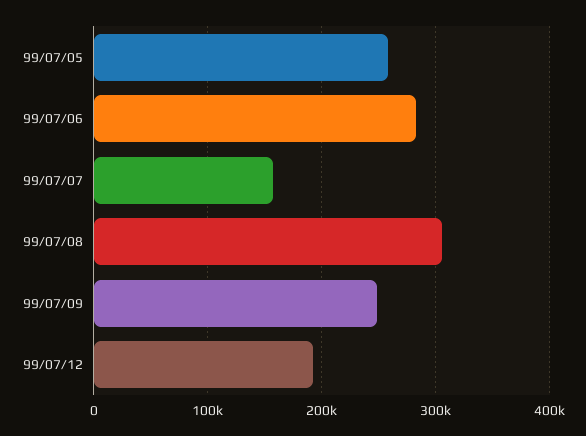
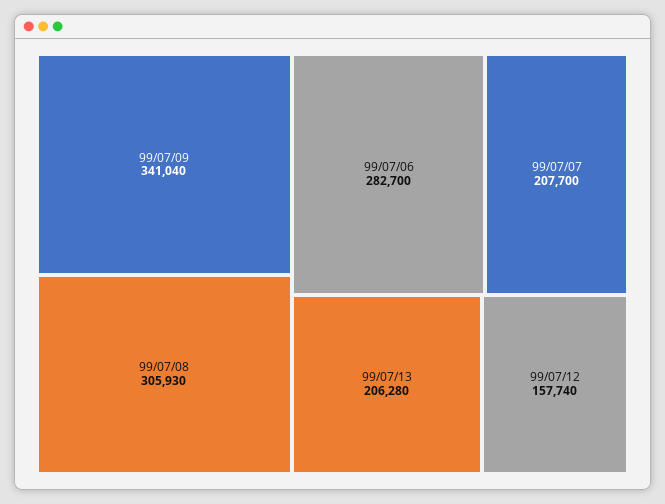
99/07/05: 260000 -> none
99/07/07: 160000 -> 207700
99/07/09: 250000 -> 341040
99/07/12: 190000 -> 157740
99/07/13: none -> 206280

